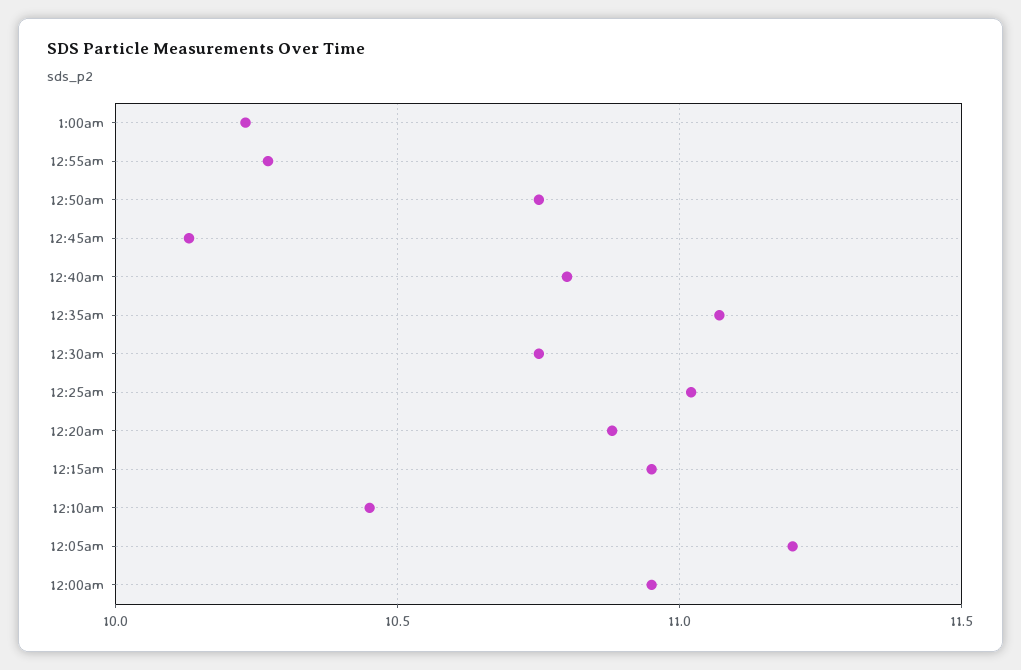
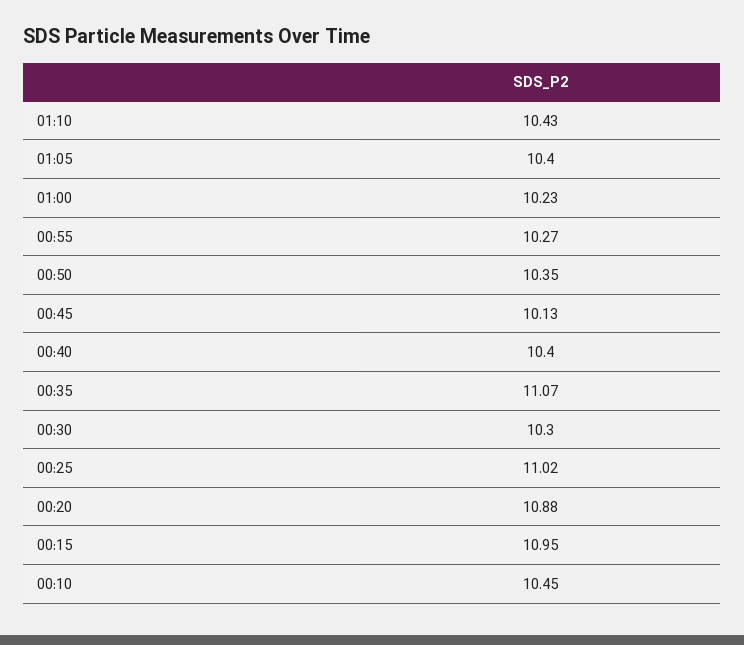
12:50am: 10.75 -> 10.35
12:40am: 10.8 -> 10.4
12:30am: 10.75 -> 10.3
12:05am: 11.2 -> none
12:00am: 10.95 -> none
01:10: none -> 10.43
01:05: none -> 10.4

